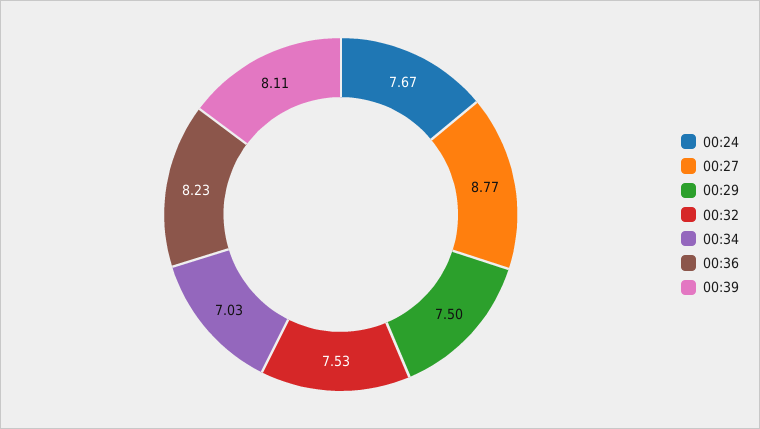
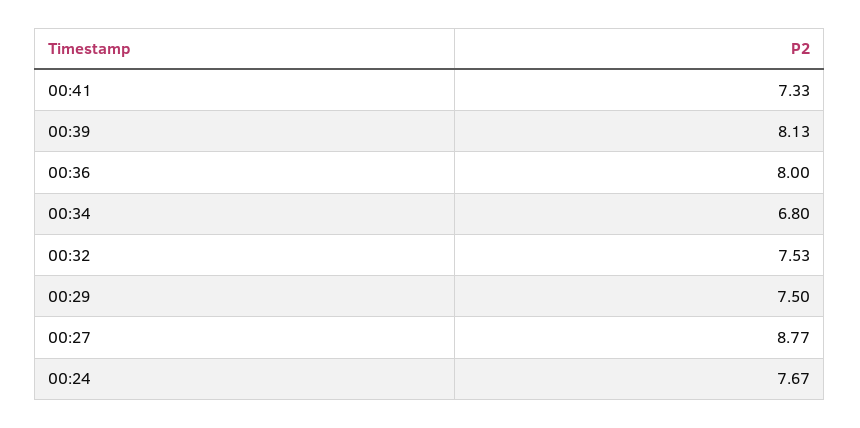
00:34: 7.03 -> 6.8
00:36: 8.23 -> 8
00:39: 8.11 -> 8.13
00:41: none -> 7.33

